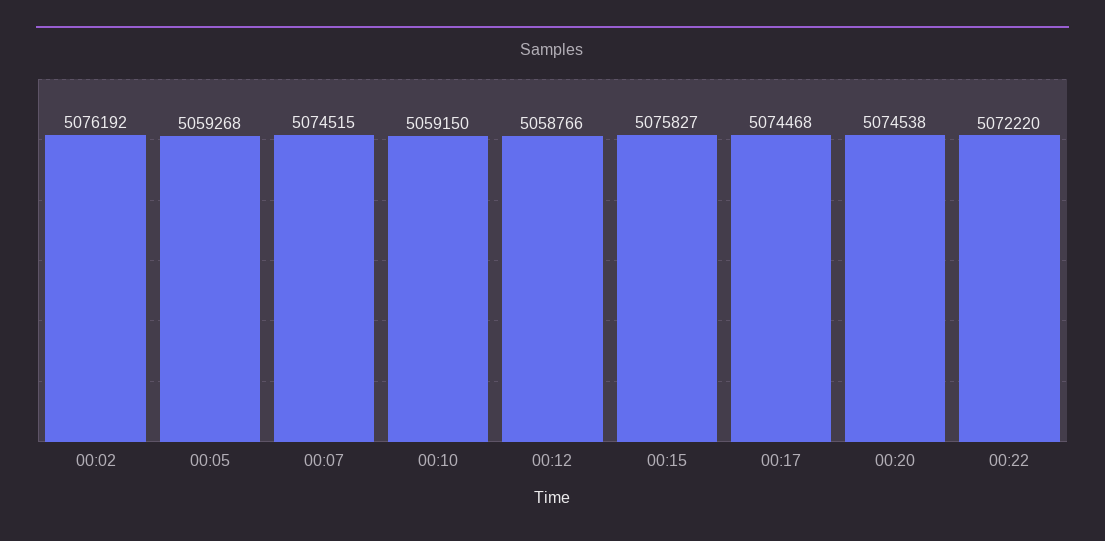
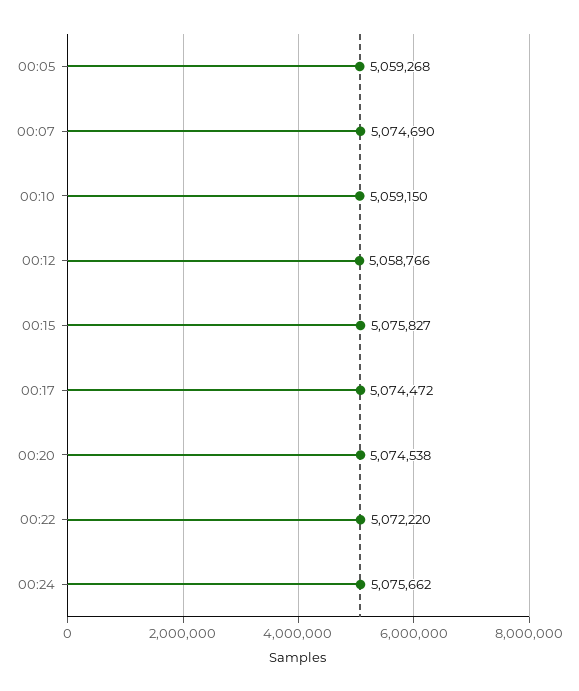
00:02: 5076192 -> none
00:07: 5074515 -> 5074690
00:17: 5074468 -> 5074472
00:24: none -> 5075662

